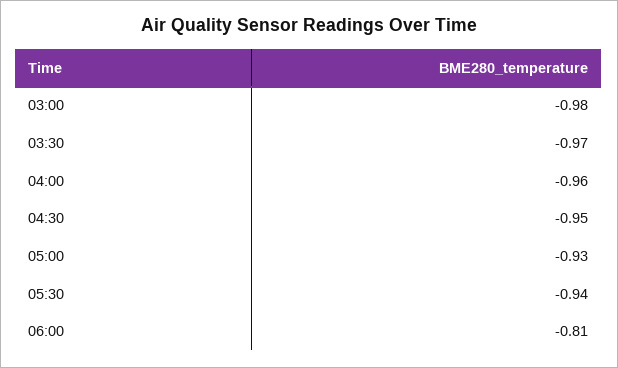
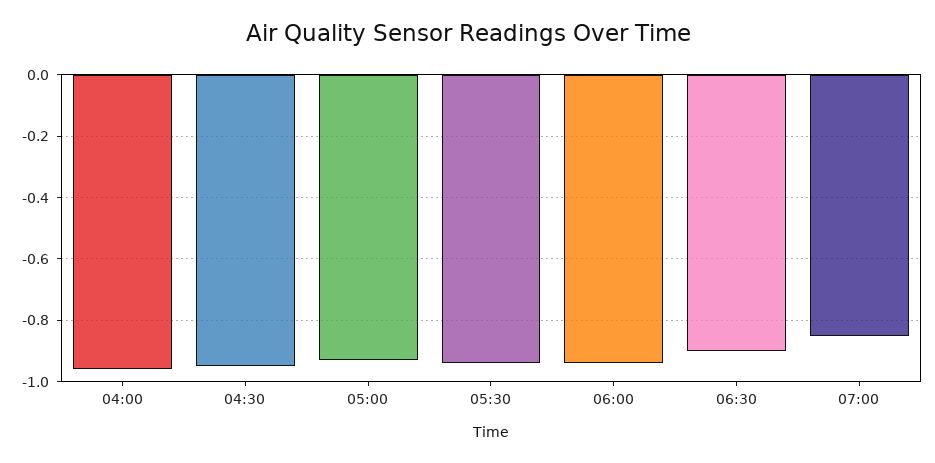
03:00: -0.98 -> none
03:30: -0.97 -> none
06:00: -0.81 -> -0.95
06:30: none -> -0.9
07:00: none -> -0.85

